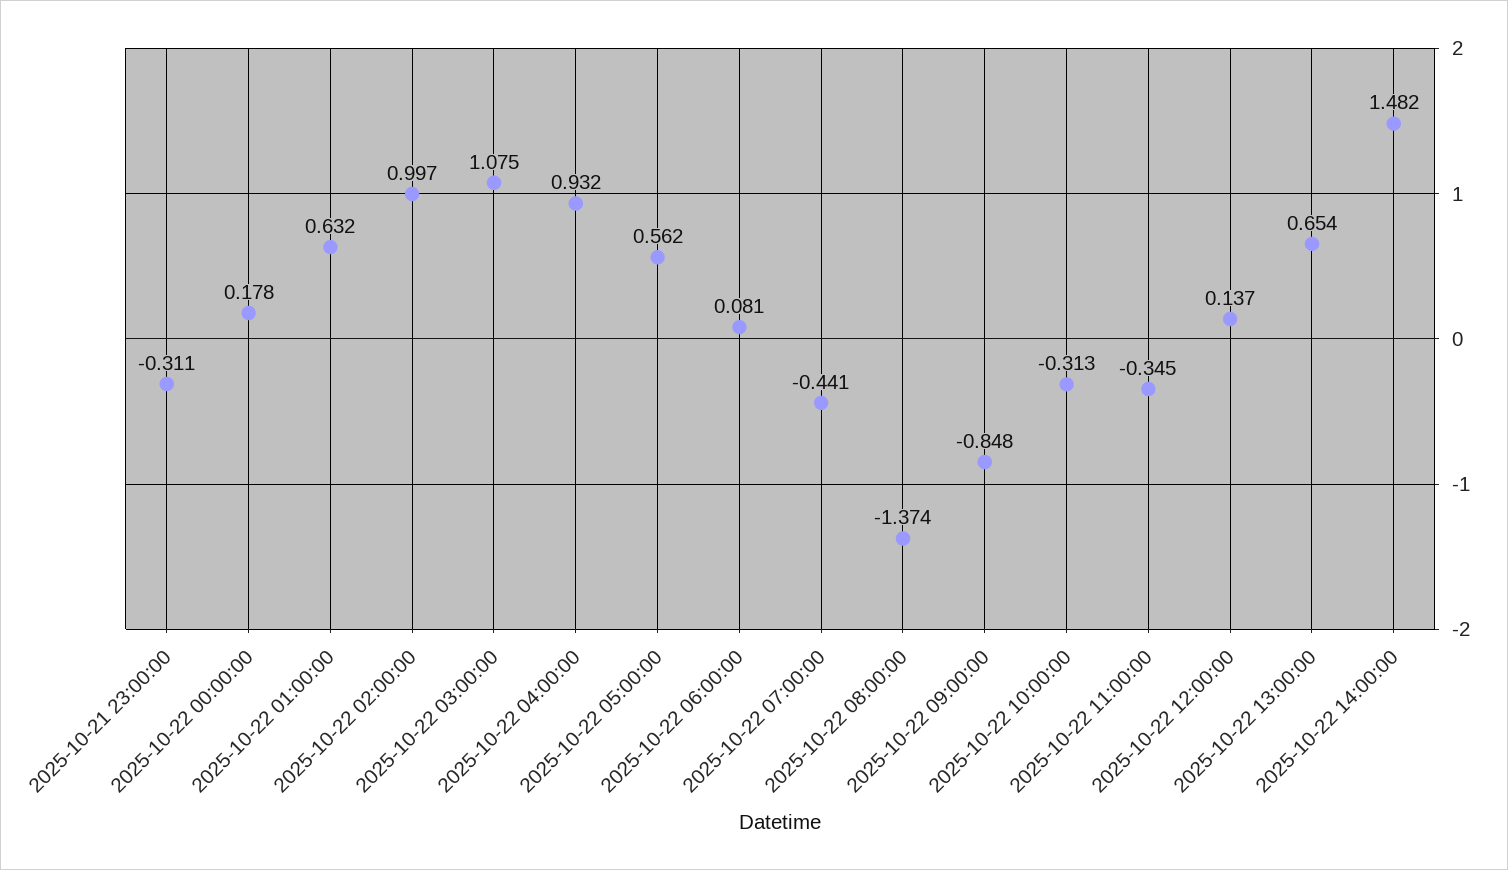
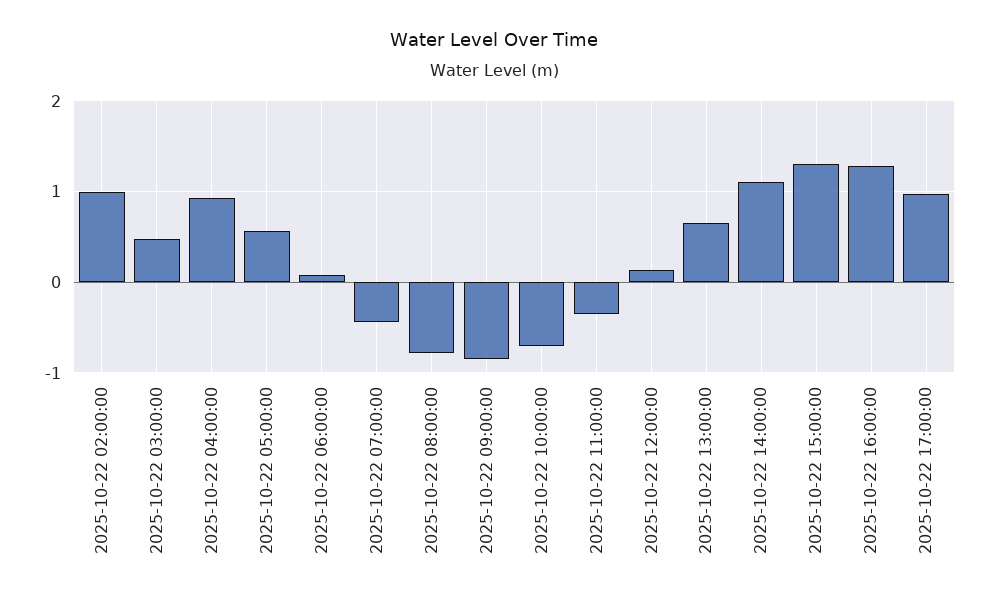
2025-10-21 23:00:00: -0.311 -> none
2025-10-22 00:00:00: 0.178 -> none
2025-10-22 01:00:00: 0.632 -> none
2025-10-22 03:00:00: 1.075 -> 0.5
2025-10-22 08:00:00: -1.374 -> -0.8
2025-10-22 10:00:00: -0.313 -> -0.7
2025-10-22 14:00:00: 1.482 -> 1.1
2025-10-22 15:00:00: none -> 1.3
2025-10-22 16:00:00: none -> 1.3
2025-10-22 17:00:00: none -> 1

